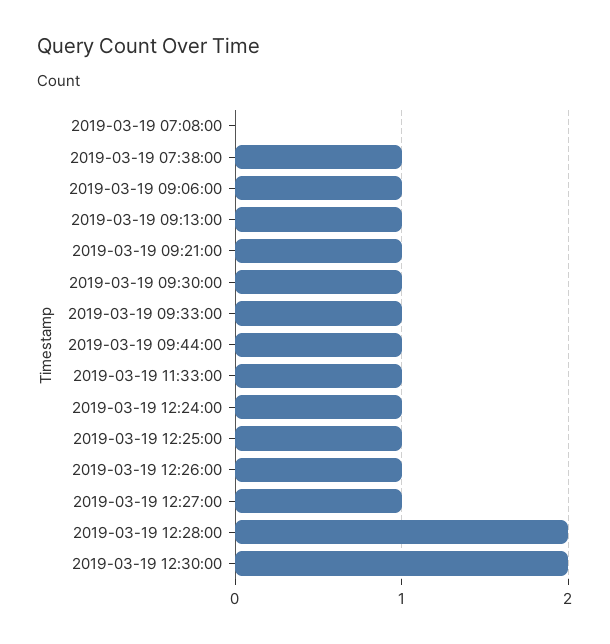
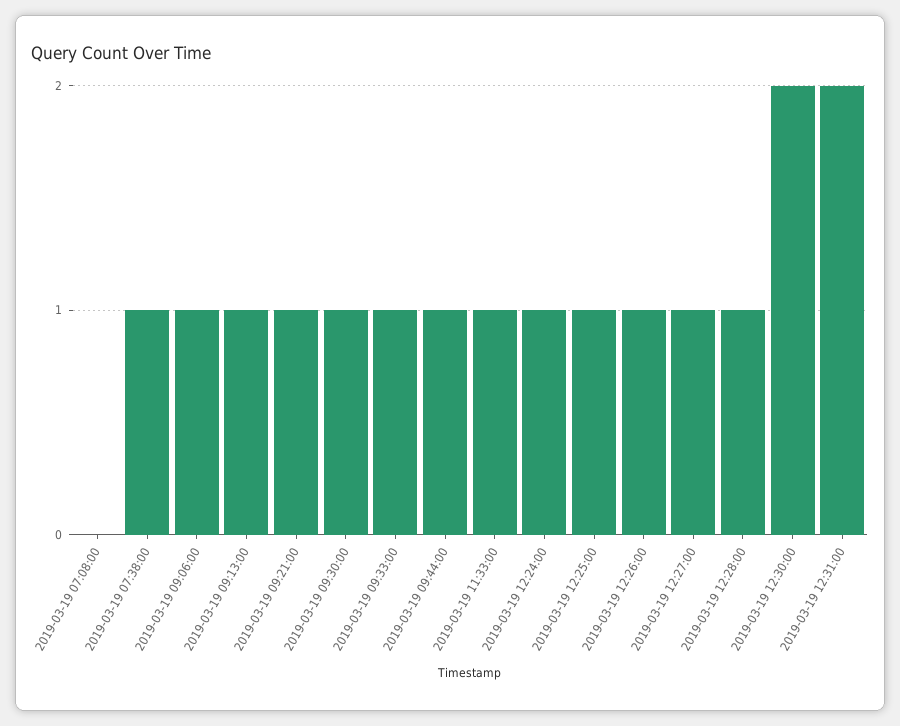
2019-03-19 12:28:00: 2 -> 1
2019-03-19 12:31:00: none -> 2

